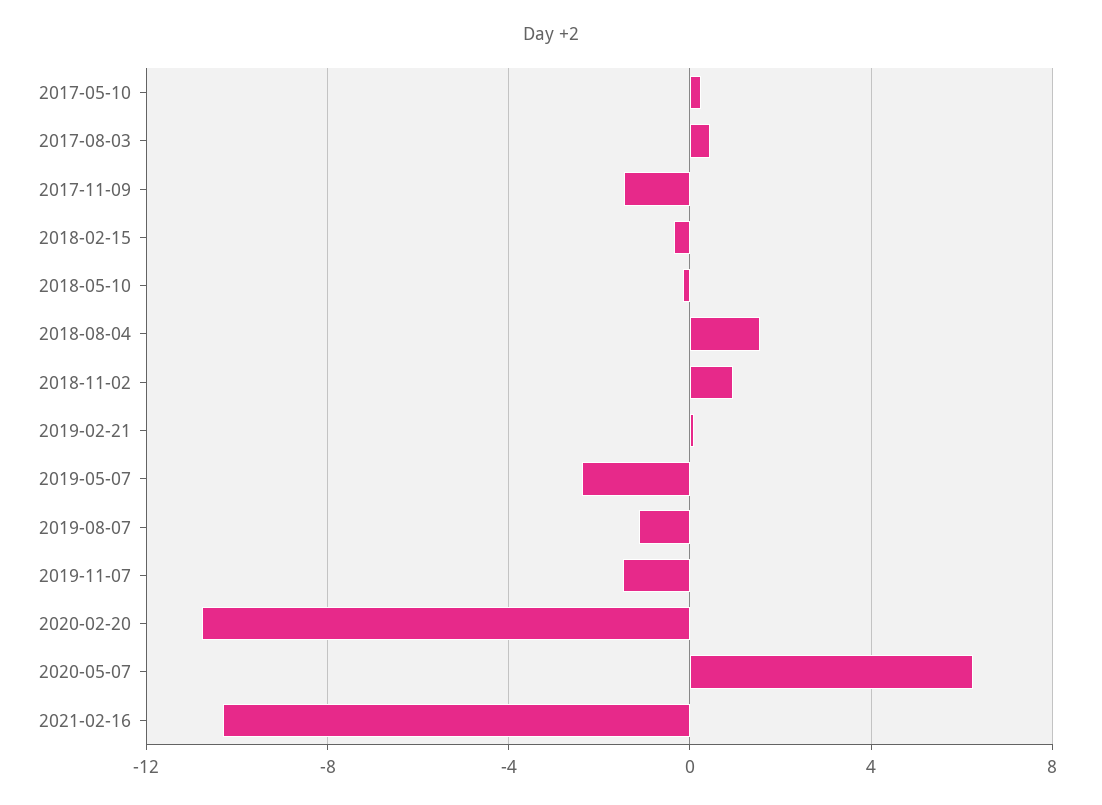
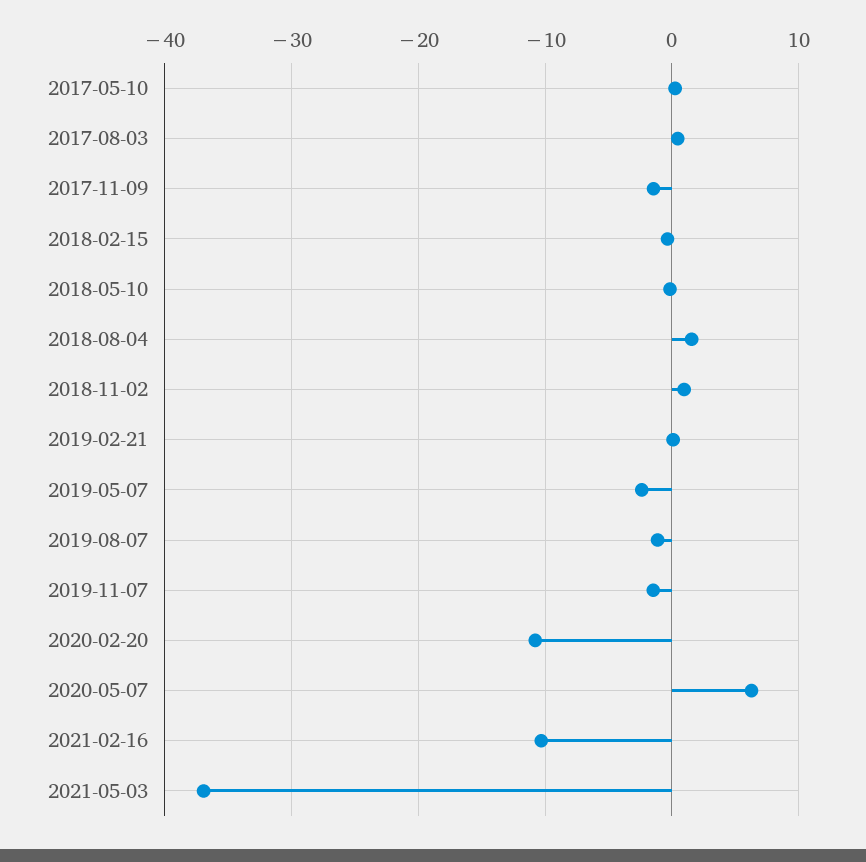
2021-05-03: none -> -37

